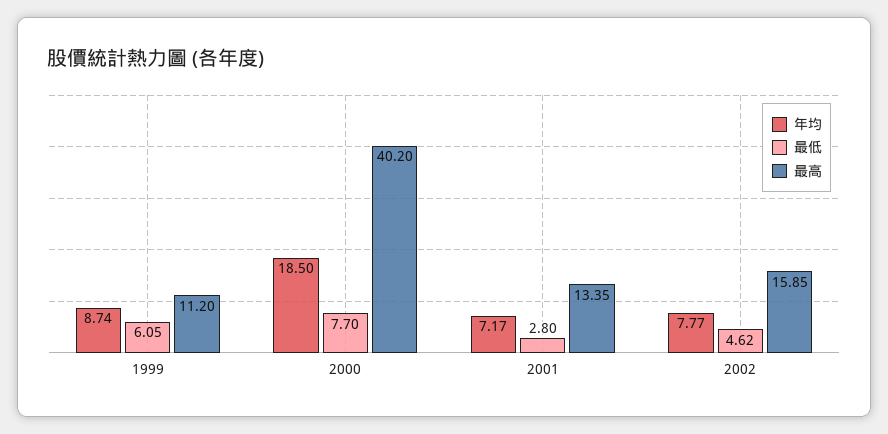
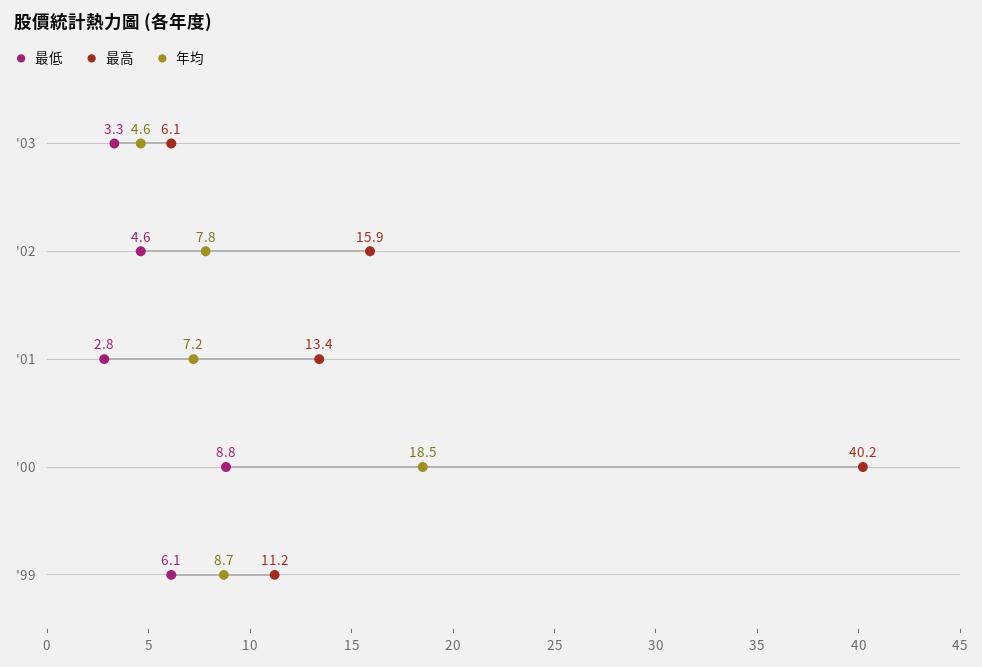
最低, 2000: 7.7 -> 8.8
最低, '03: none -> 3.3
最高, '03: none -> 6.1
年均, '03: none -> 4.6

